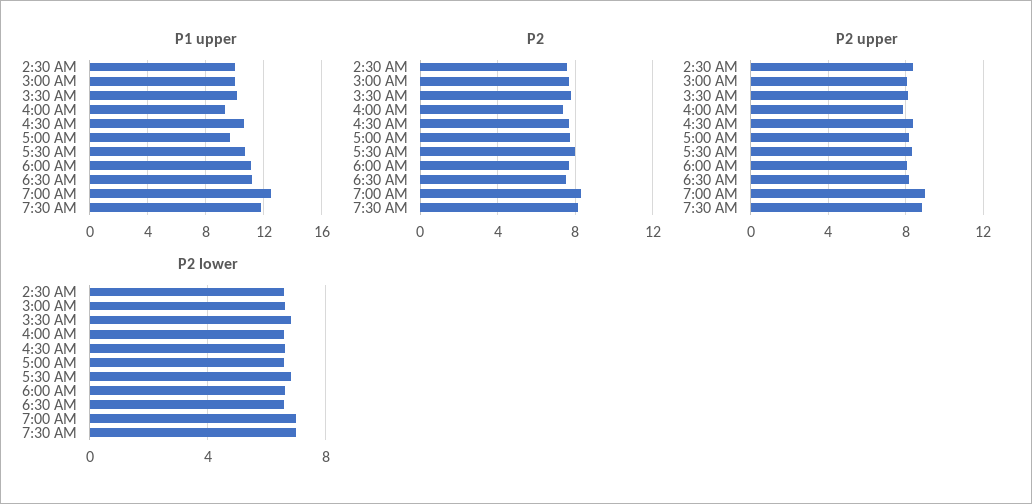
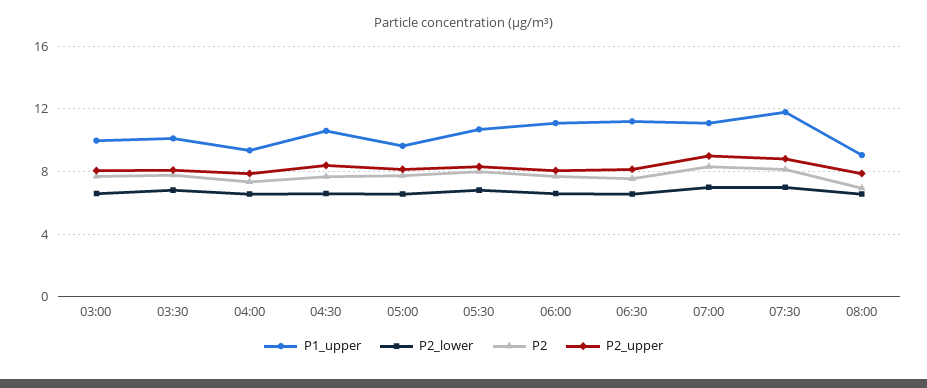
P1 upper, 2:30 AM: 10 -> none
P1 upper, 7:00 AM: 12.5 -> 11
P2, 2:30 AM: 7.5 -> none
P2 upper, 2:30 AM: 8.5 -> none
P2 lower, 2:30 AM: 6.5 -> none
P1 upper, 08:00: none -> 9
P2 lower, 08:00: none -> 6.5
P2, 08:00: none -> 7
P2 upper, 08:00: none -> 8

